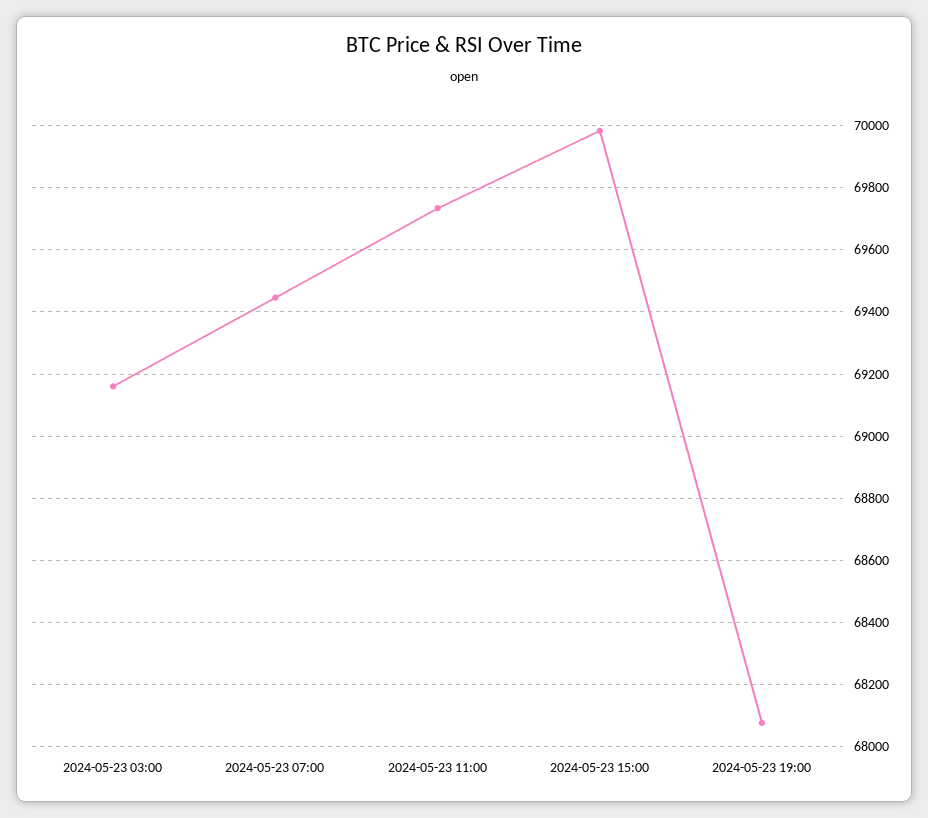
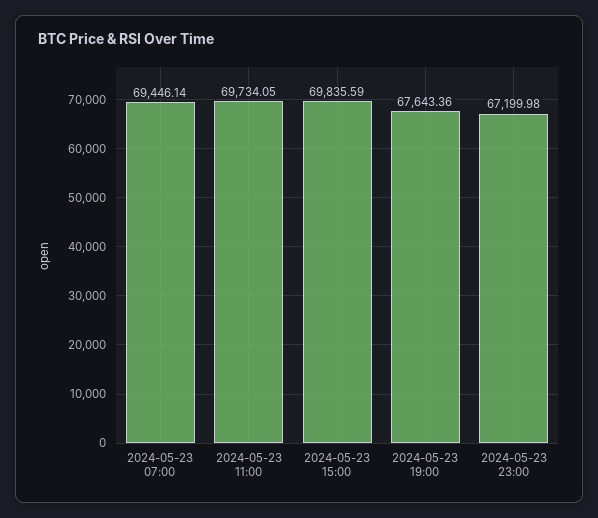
2024-05-23 03:00: 69160 -> none
2024-05-23 15:00: 69980 -> 69835.59
2024-05-23 19:00: 68080 -> 67643.36
2024-05-23 23:00: none -> 67199.98

